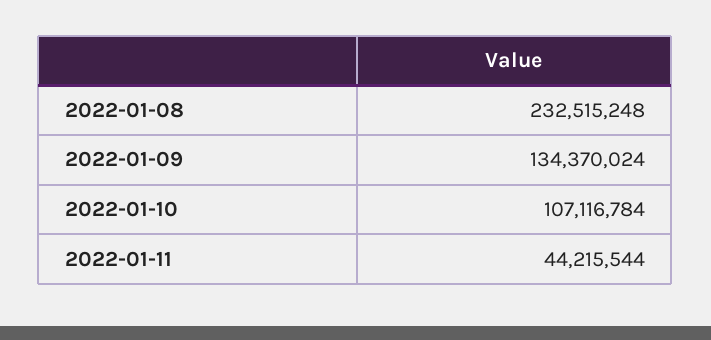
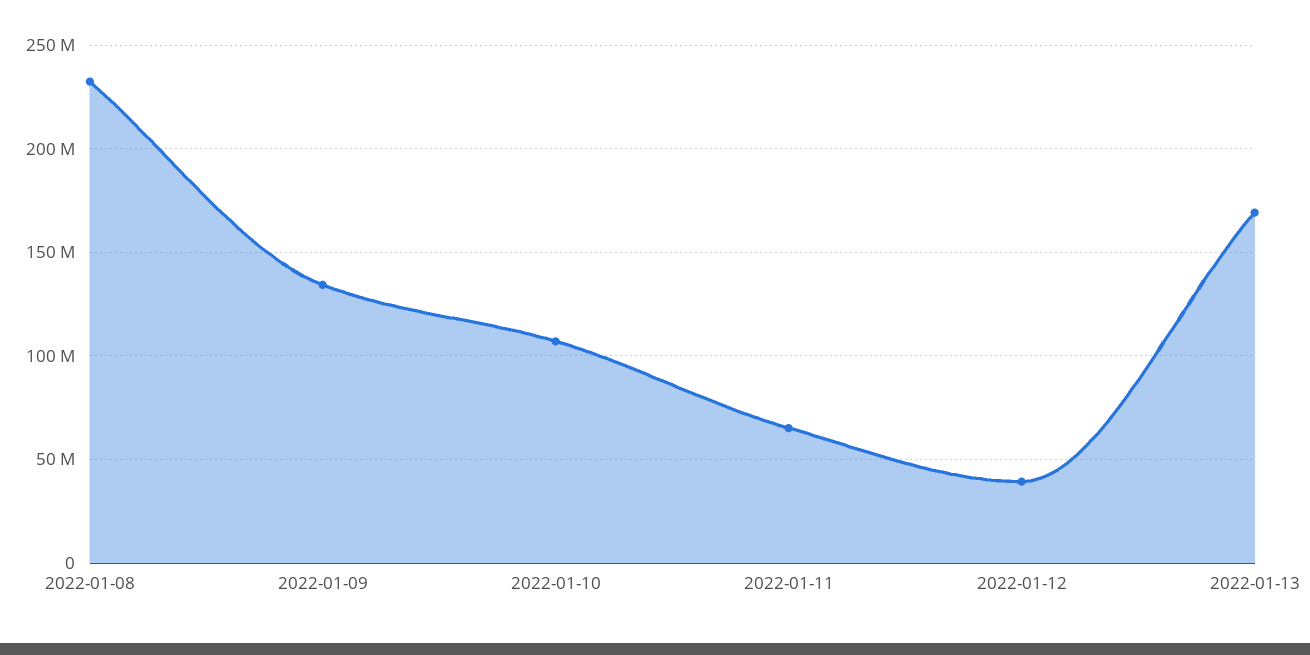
2022-01-11: 44215544 -> 65000000
2022-01-12: none -> 40000000
2022-01-13: none -> 170000000

